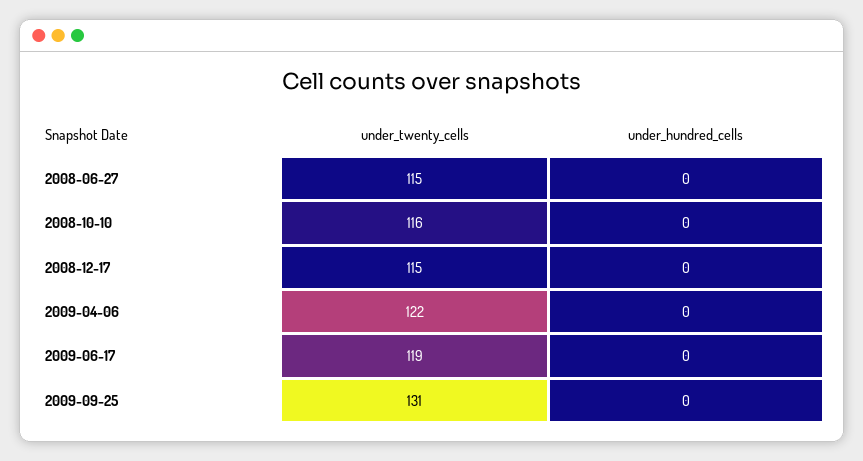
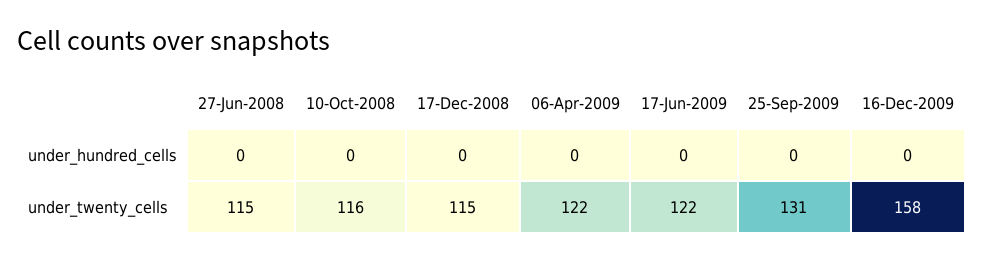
under_twenty_cells, 2009-06-17: 119 -> 122
under_hundred_cells, 16-Dec-2009: none -> 0
under_twenty_cells, 16-Dec-2009: none -> 158

